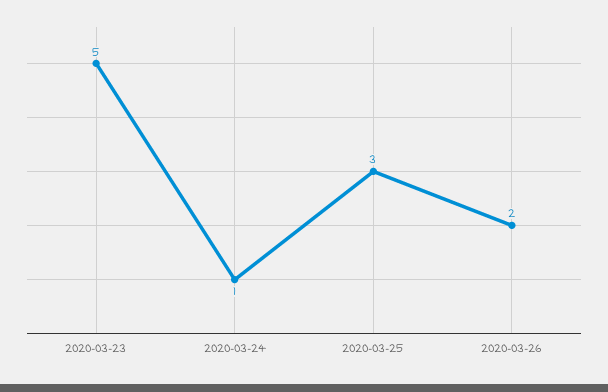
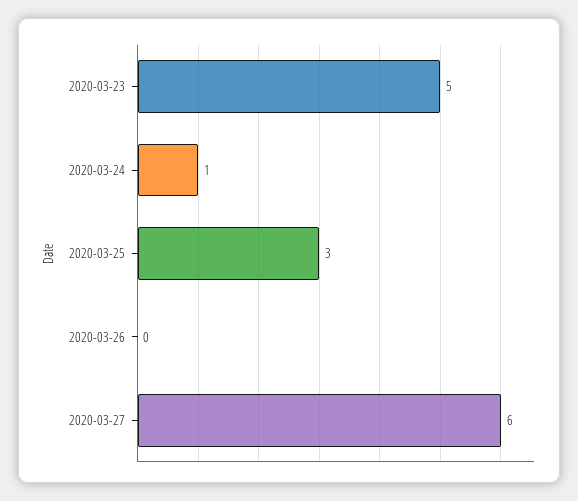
2020-03-26: 2 -> 0
2020-03-27: none -> 6

